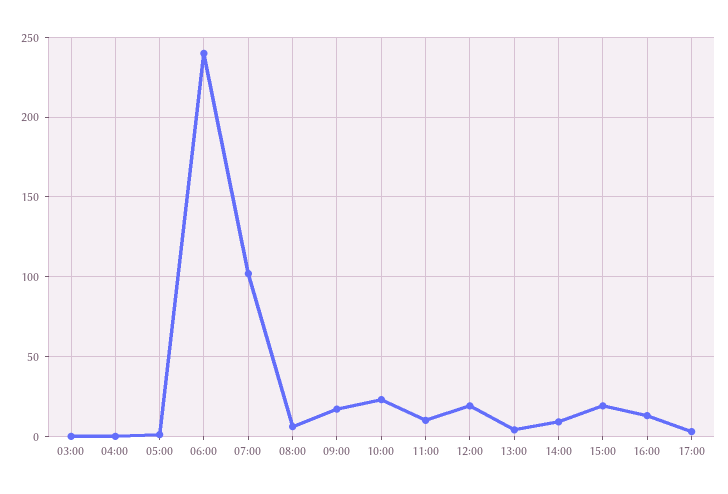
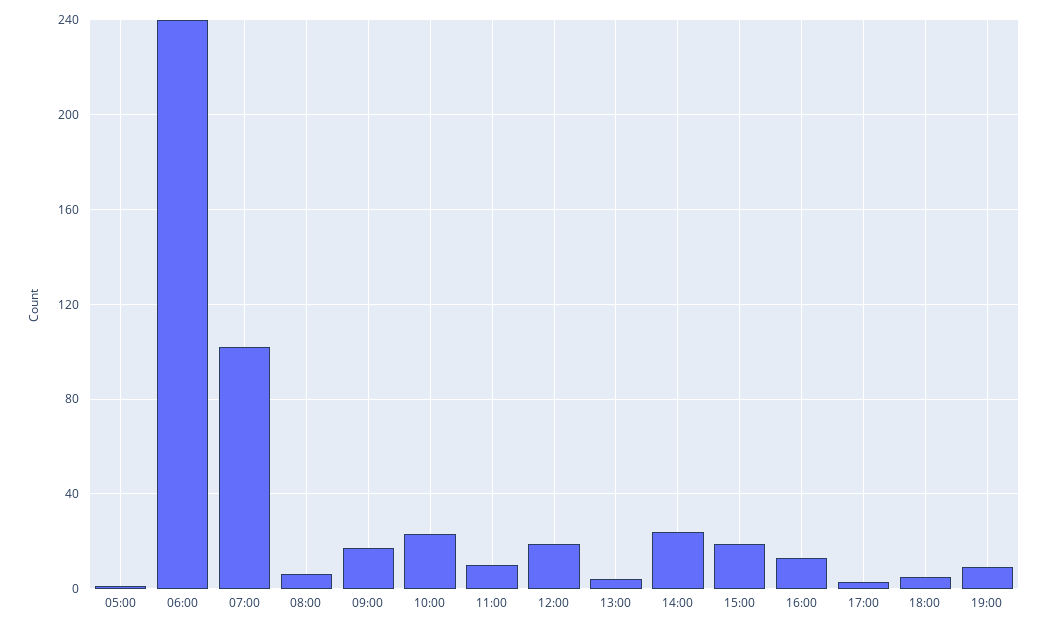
03:00: 0 -> none
04:00: 0 -> none
14:00: 10 -> 25
18:00: none -> 5
19:00: none -> 10

